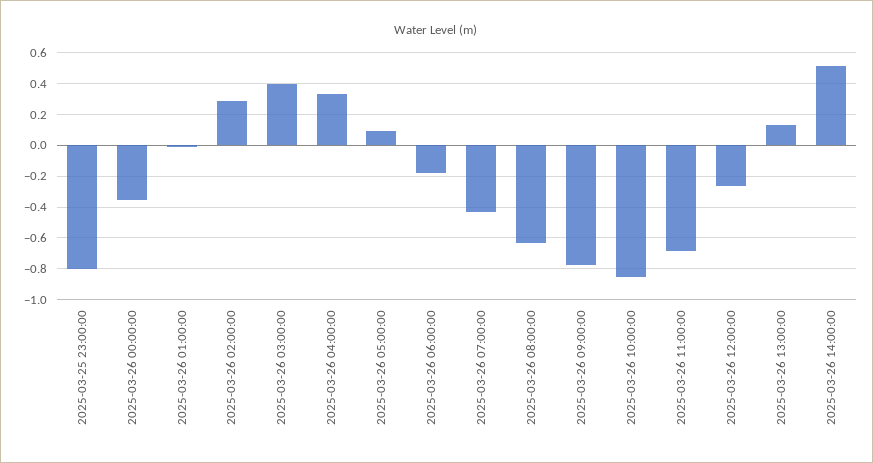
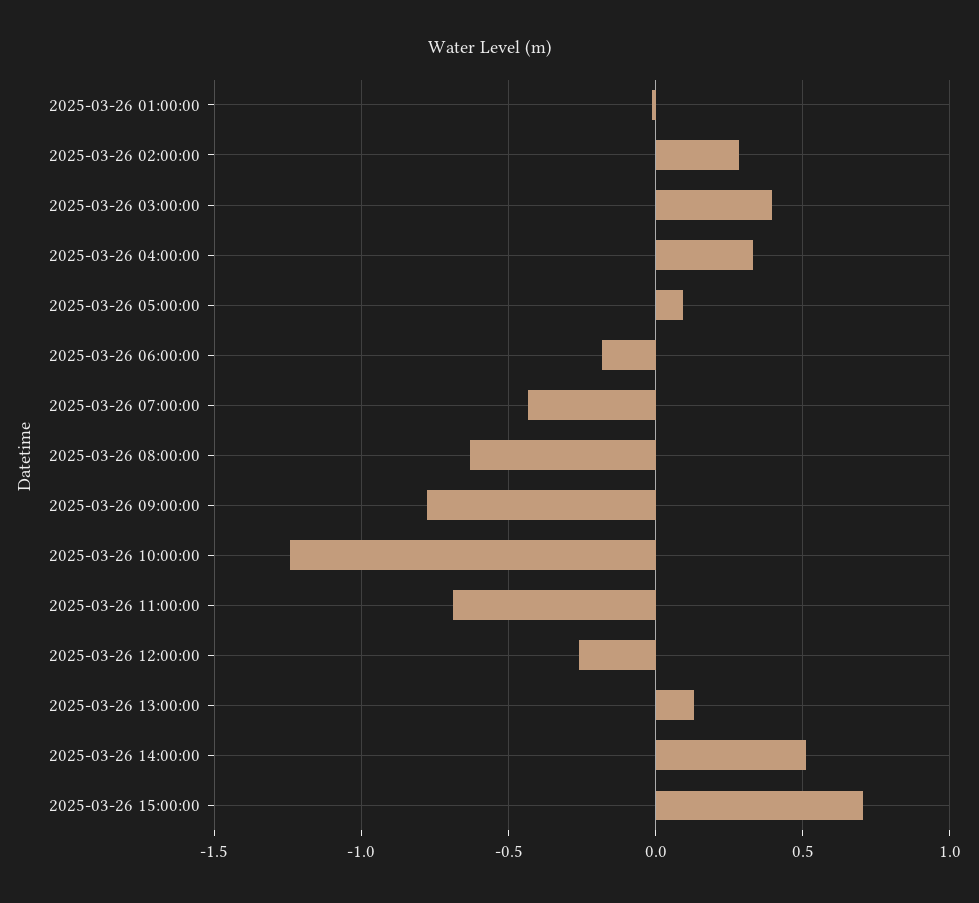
2025-03-25 23:00:00: -0.8 -> none
2025-03-26 00:00:00: -0.35 -> none
2025-03-26 10:00:00: -0.85 -> -1.25
2025-03-26 15:00:00: none -> 0.7

